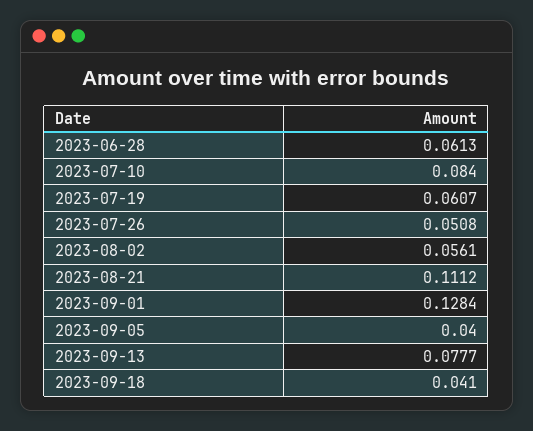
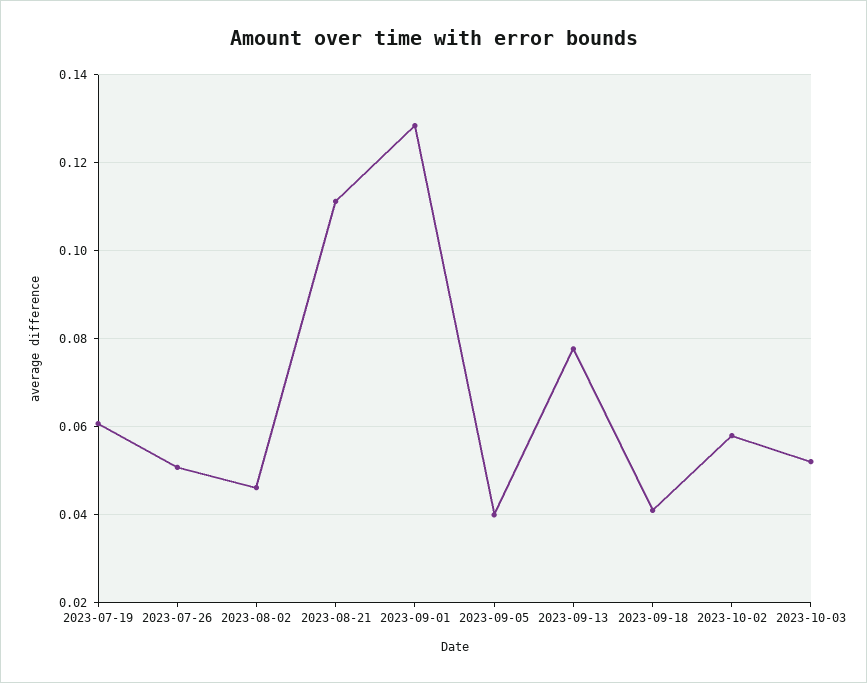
2023-06-28: 0.0613 -> none
2023-07-10: 0.084 -> none
2023-08-02: 0.0561 -> 0.046
2023-10-02: none -> 0.058
2023-10-03: none -> 0.052

